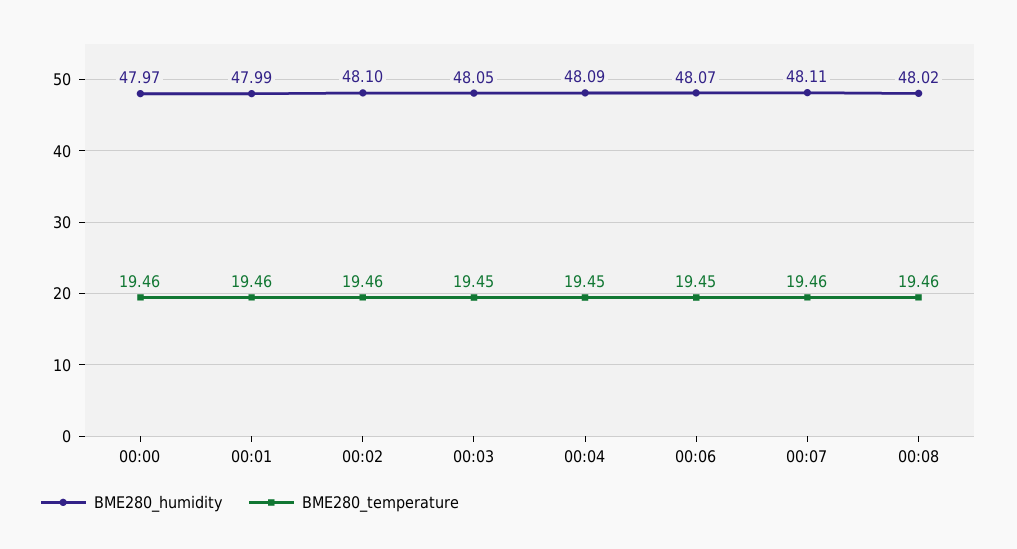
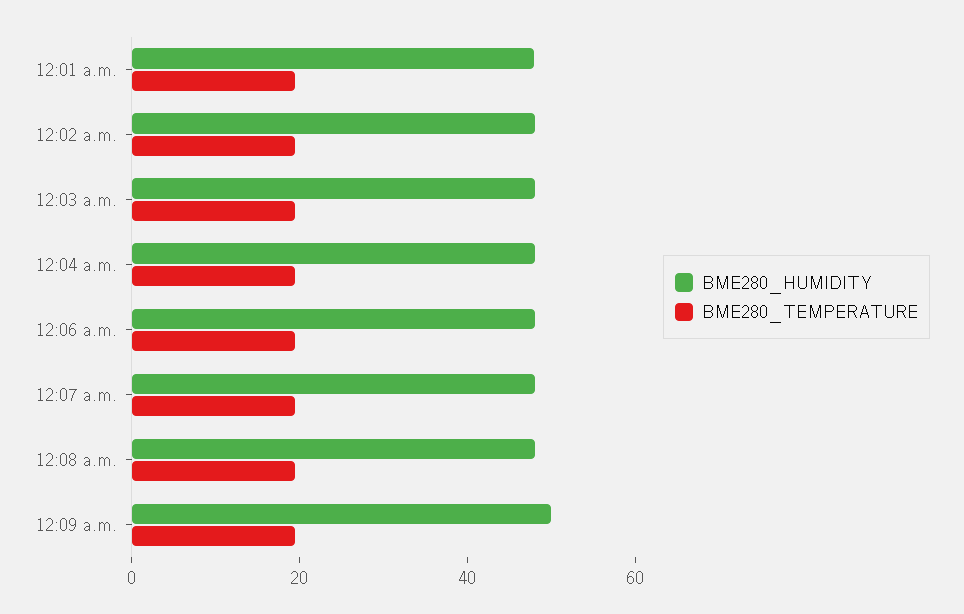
BME280_humidity, 00:00: 47.97 -> none
BME280_temperature, 00:00: 19.46 -> none
BME280_humidity, 12:09 a.m.: none -> 50
BME280_temperature, 12:09 a.m.: none -> 20

